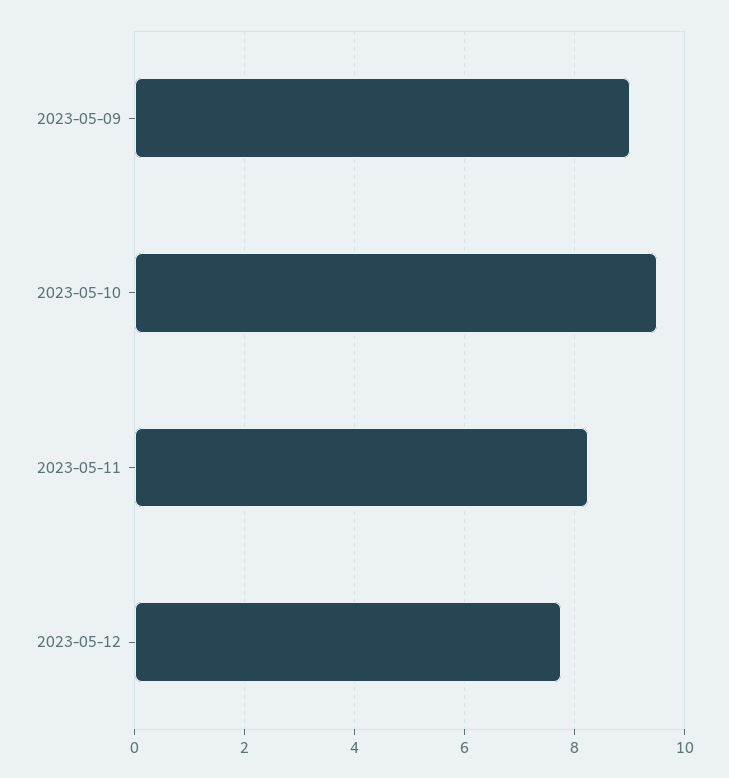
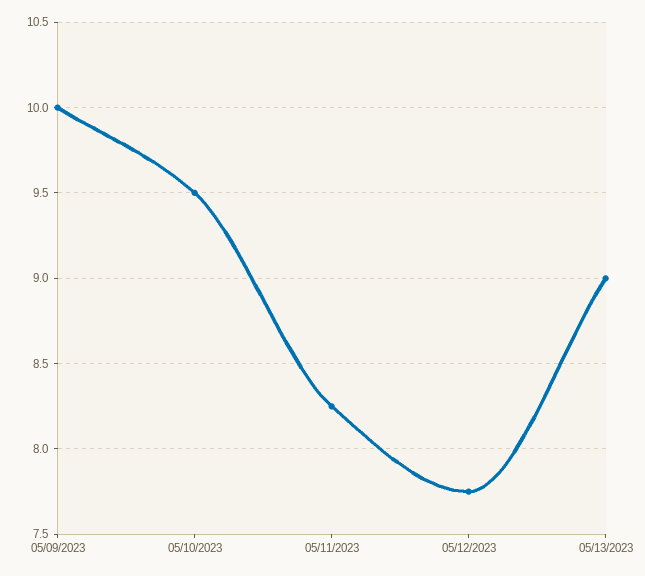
2023-05-09: 9 -> 10
05/13/2023: none -> 9

